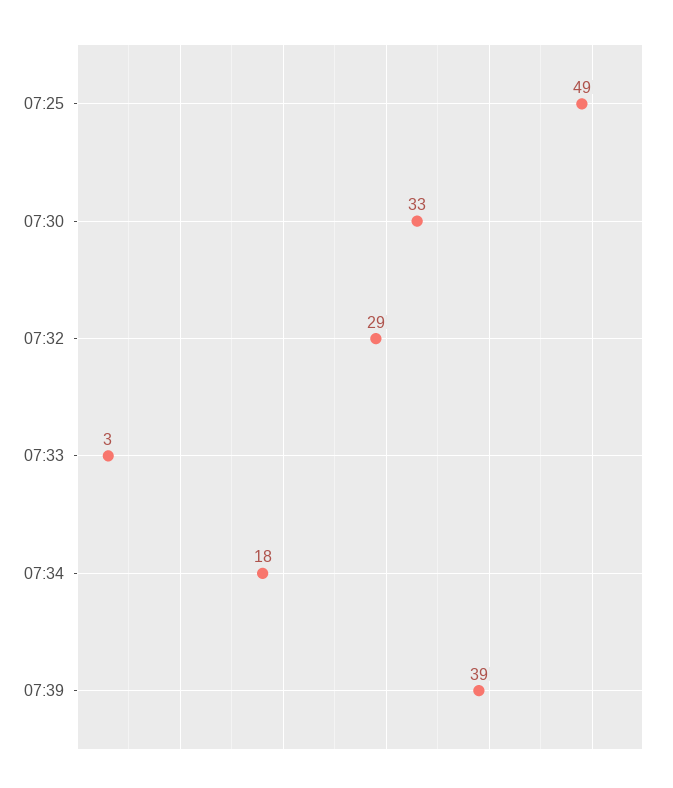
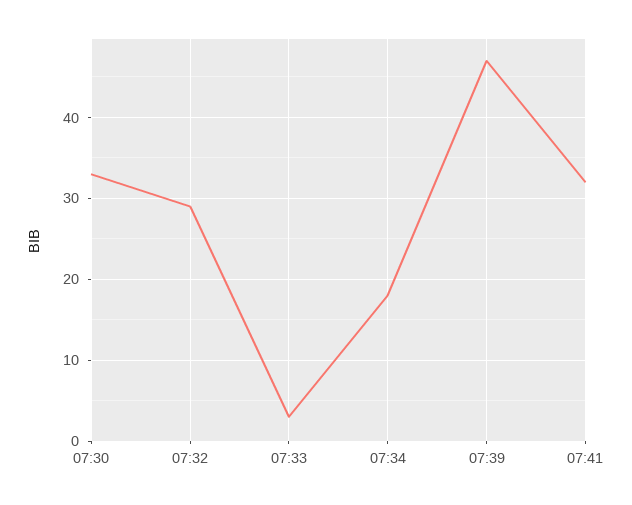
07:25: 49 -> none
07:39: 39 -> 47
07:41: none -> 32

